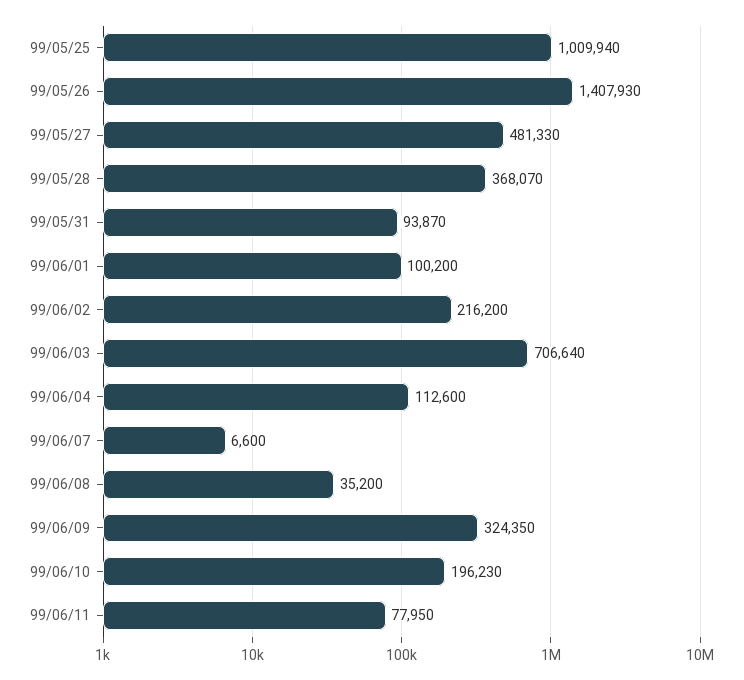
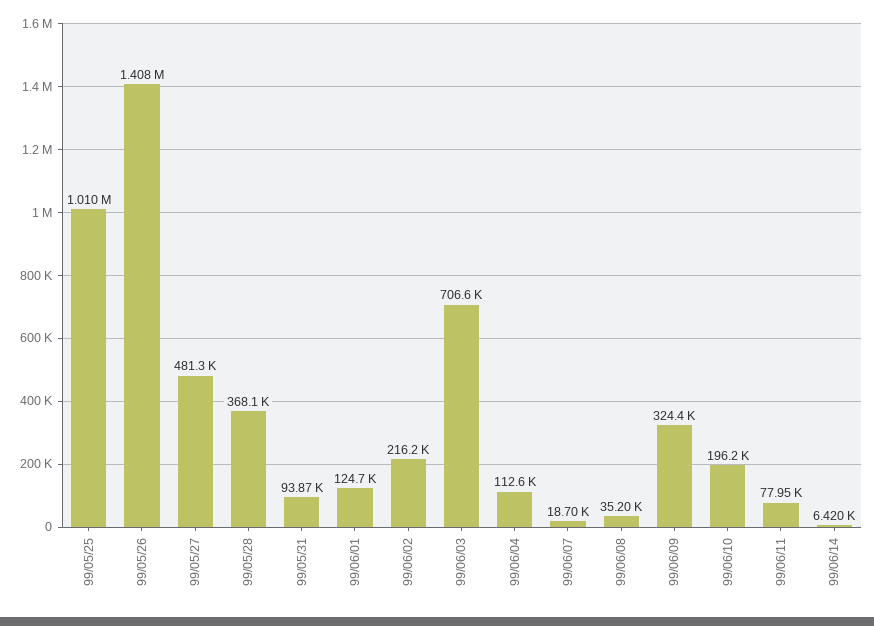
99/06/01: 100200 -> 124700
99/06/07: 6600 -> 18700
99/06/14: none -> 6420

